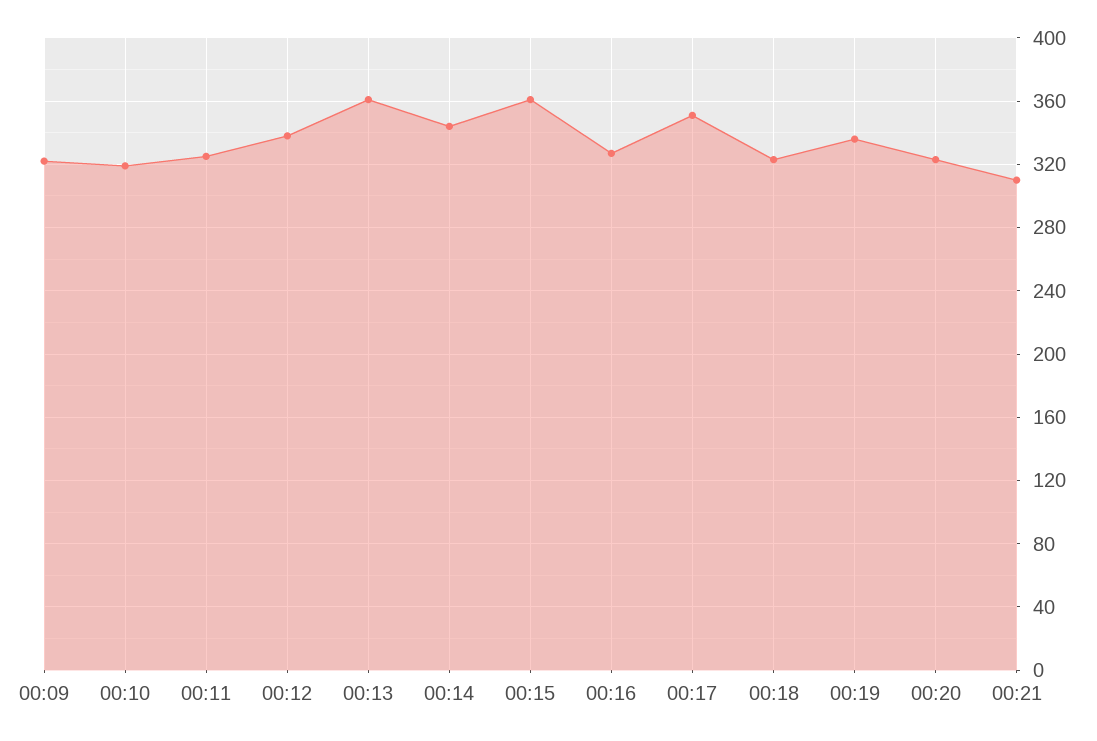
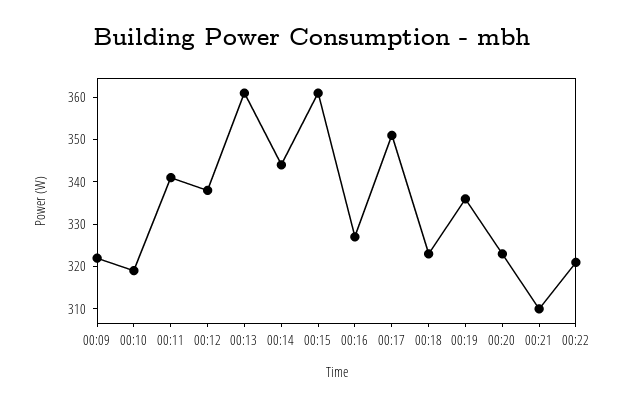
00:11: 325 -> 340
00:22: none -> 320

